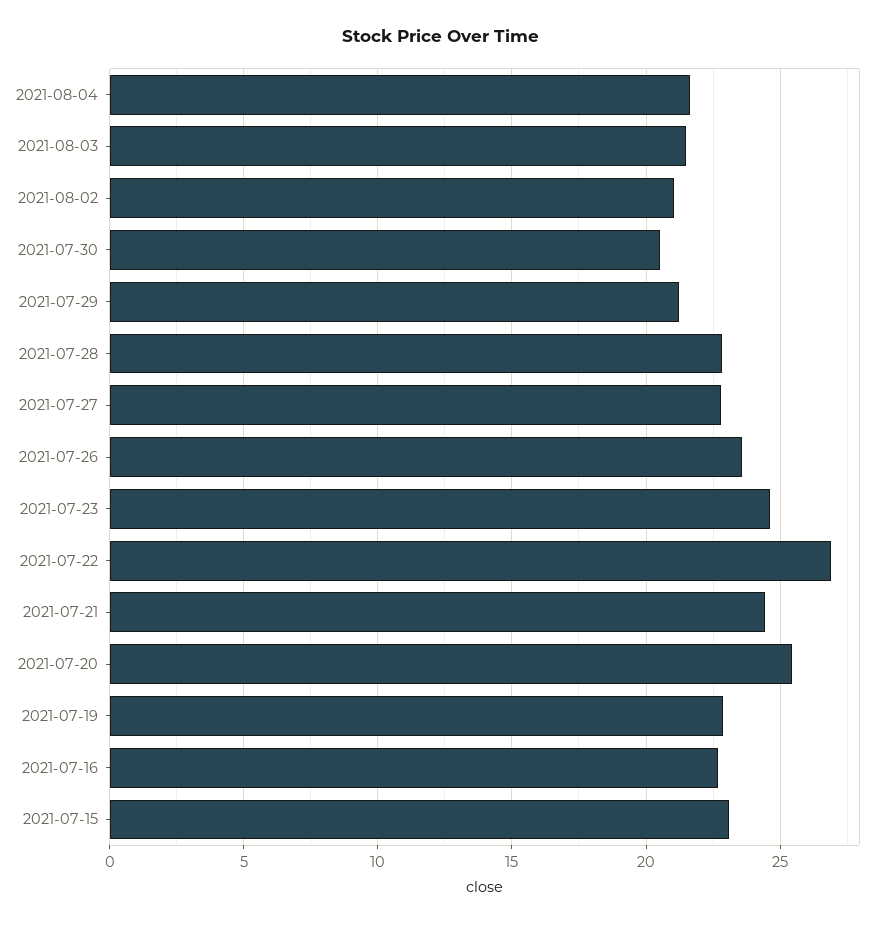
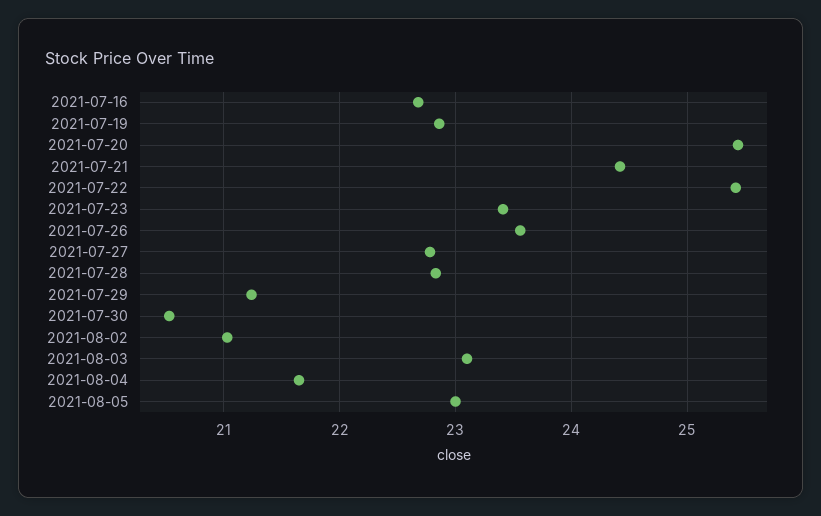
2021-08-03: 21.5 -> 23.1
2021-07-23: 24.5 -> 23.4
2021-07-22: 27 -> 25.4
2021-07-15: 23 -> none
2021-08-05: none -> 23

